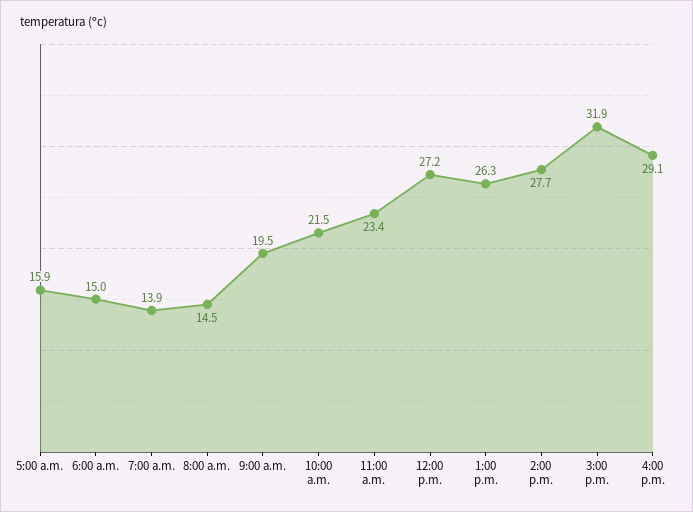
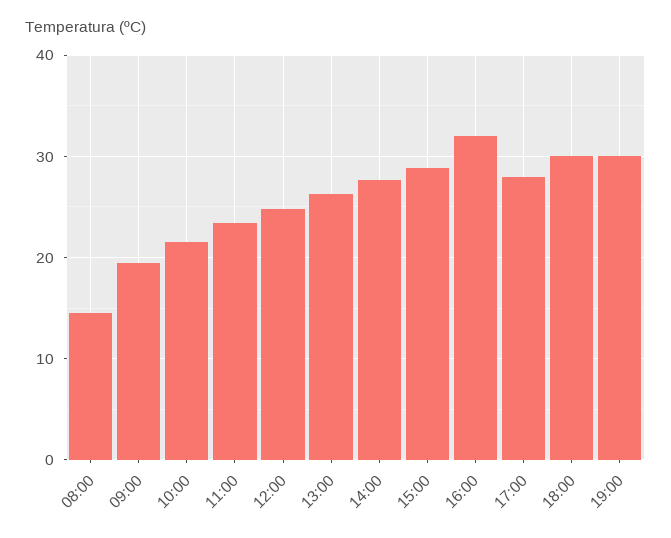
5:00 a.m.: 15.9 -> none
6:00 a.m.: 15 -> none
7:00 a.m.: 13.9 -> none
12:00 p.m.: 27.2 -> 25
3:00 p.m.: 31.9 -> 29
4:00 p.m.: 29.1 -> 32
17:00: none -> 28
18:00: none -> 30
19:00: none -> 30

